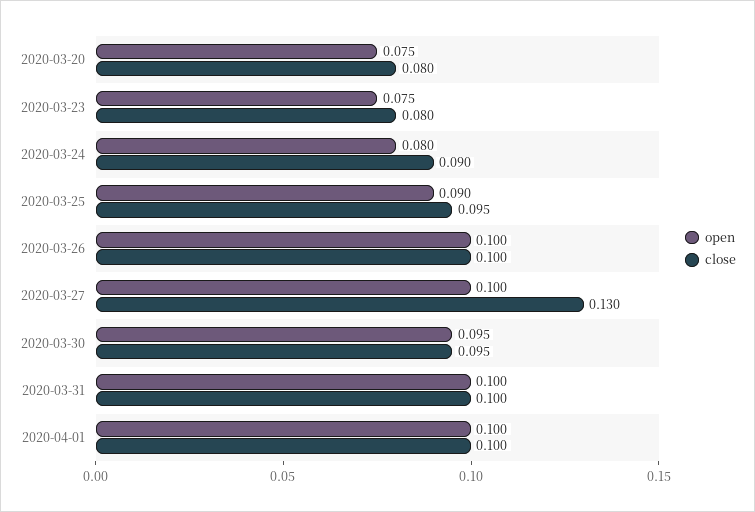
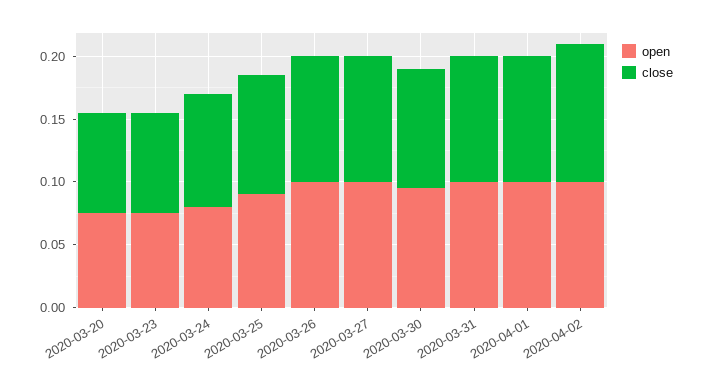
close, 2020-03-27: 0.13 -> 0.1
open, 2020-04-02: none -> 0.1
close, 2020-04-02: none -> 0.11

